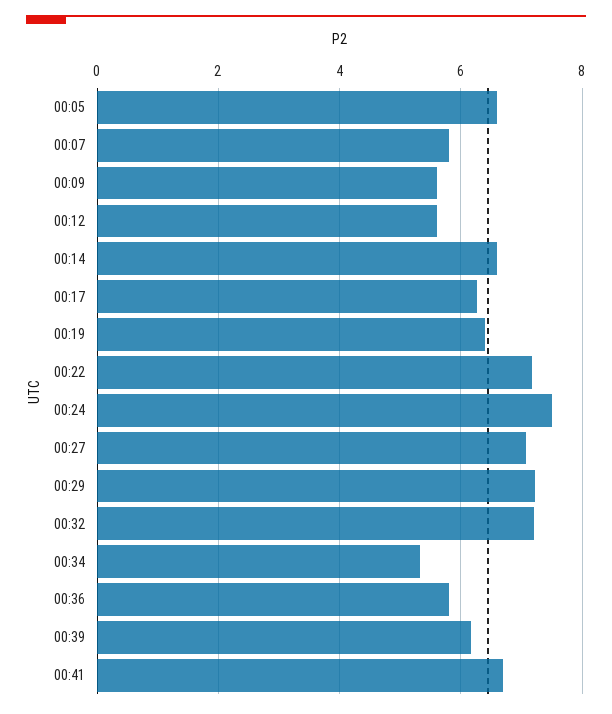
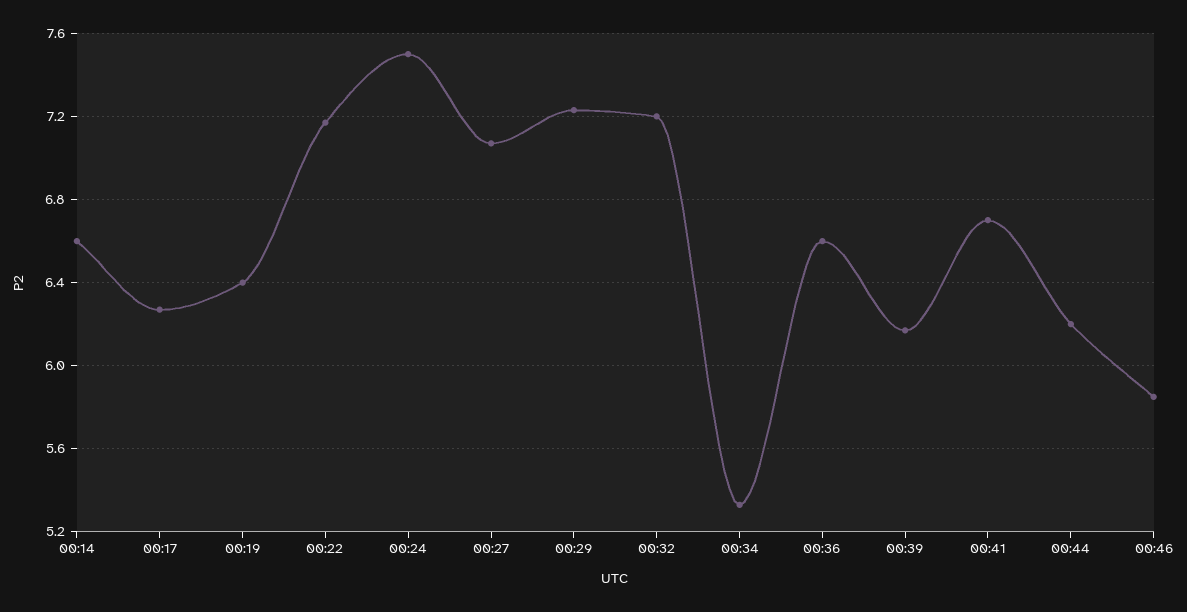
00:05: 6.6 -> none
00:07: 5.8 -> none
00:09: 5.6 -> none
00:12: 5.6 -> none
00:36: 5.8 -> 6.6
00:44: none -> 6.2
00:46: none -> 5.85

